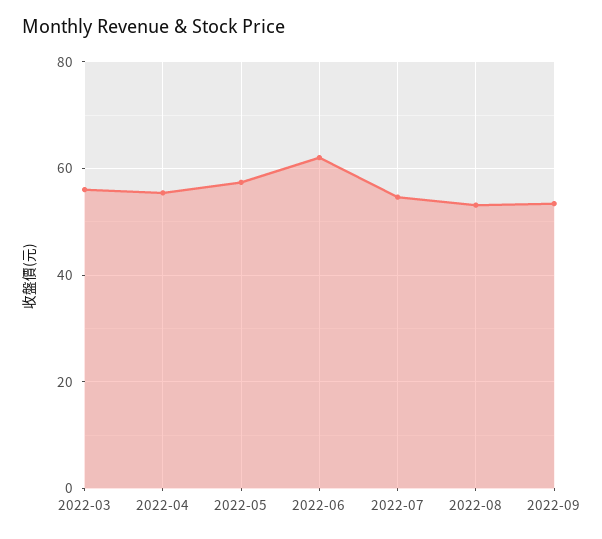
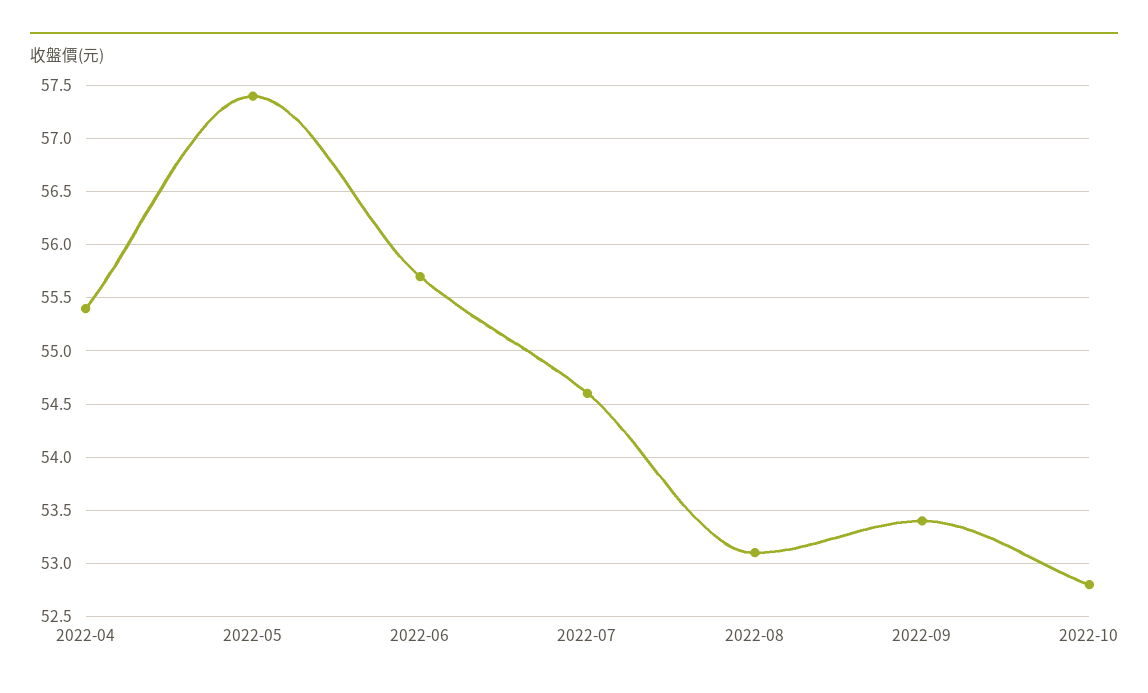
2022-03: 56 -> none
2022-06: 62 -> 55.7
2022-10: none -> 52.8

